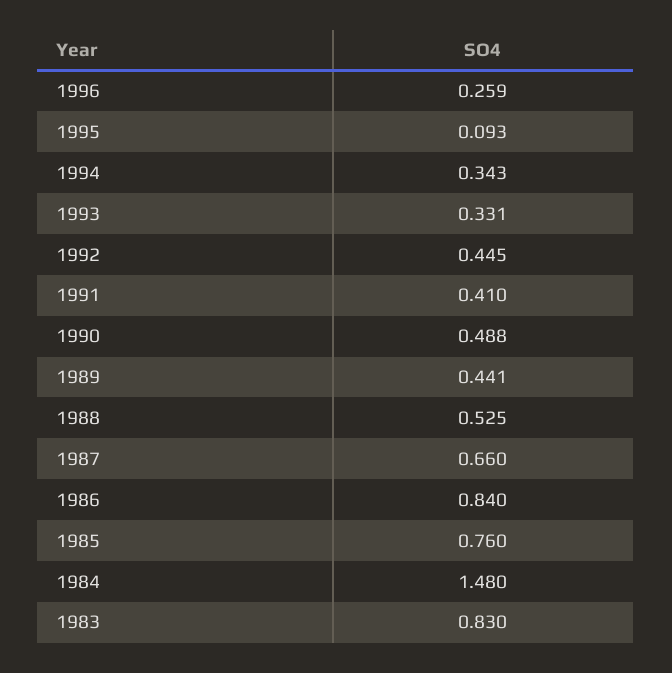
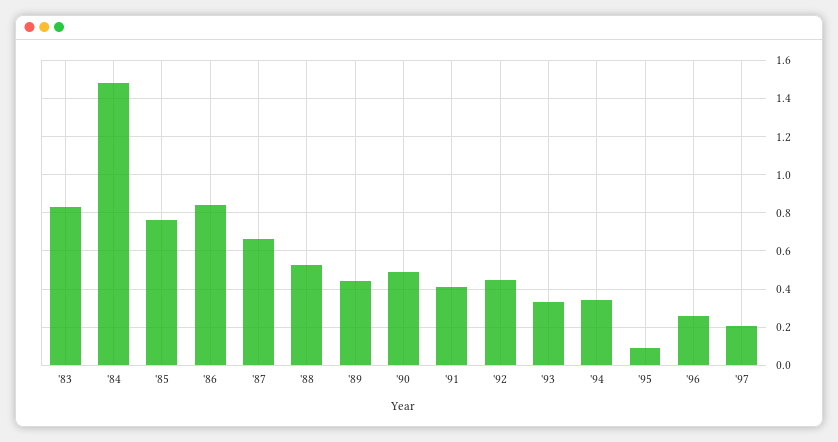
'97: none -> 0.2

